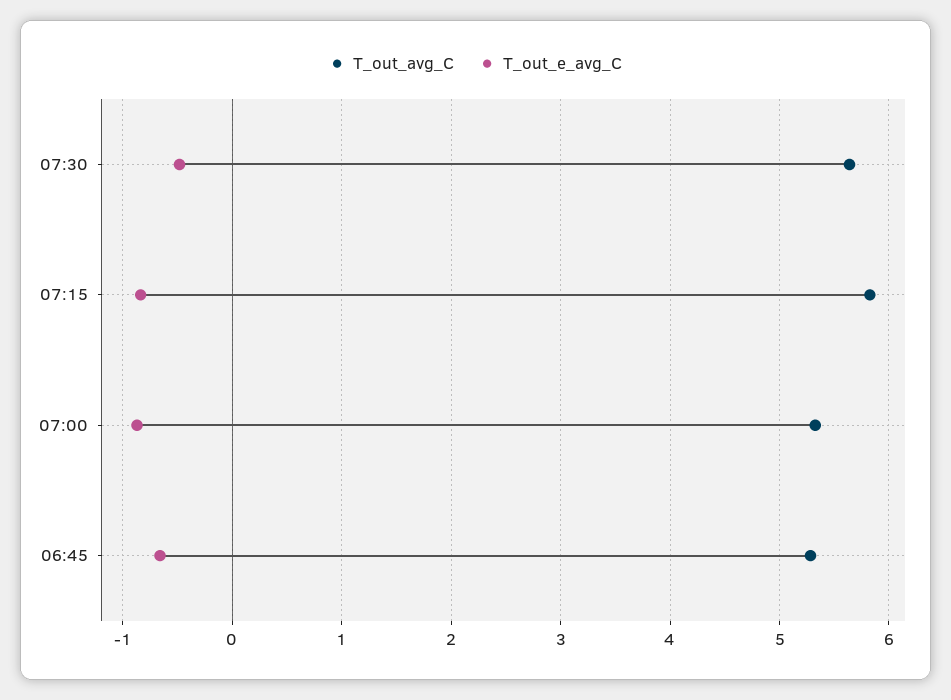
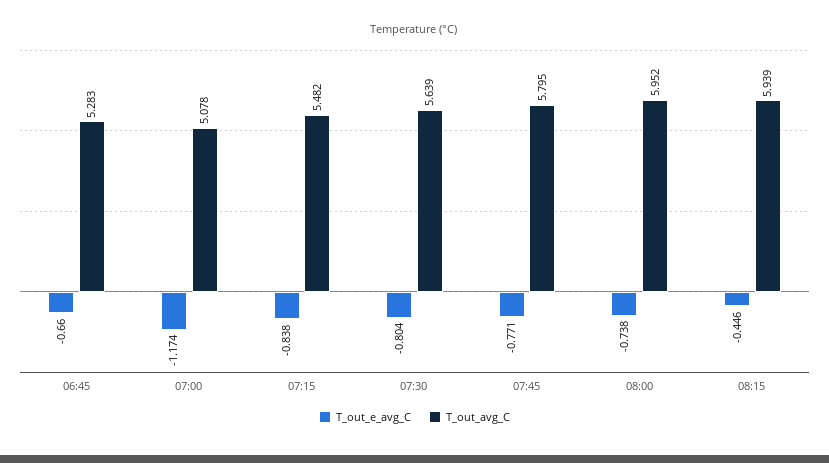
T_out_e_avg_C, 07:30: -0.5 -> -0.804
T_out_avg_C, 07:15: 5.8 -> 5.482
T_out_avg_C, 07:00: 5.3 -> 5.078
T_out_e_avg_C, 07:00: -0.9 -> -1.174
T_out_e_avg_C, 07:45: none -> -0.771
T_out_avg_C, 07:45: none -> 5.795
T_out_e_avg_C, 08:00: none -> -0.738
T_out_avg_C, 08:00: none -> 5.952
T_out_e_avg_C, 08:15: none -> -0.446
T_out_avg_C, 08:15: none -> 5.939

